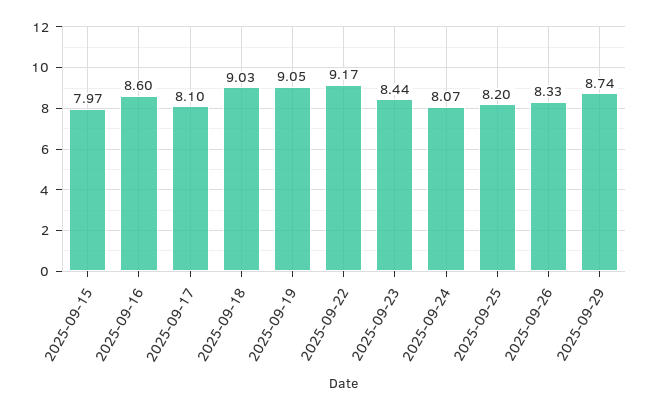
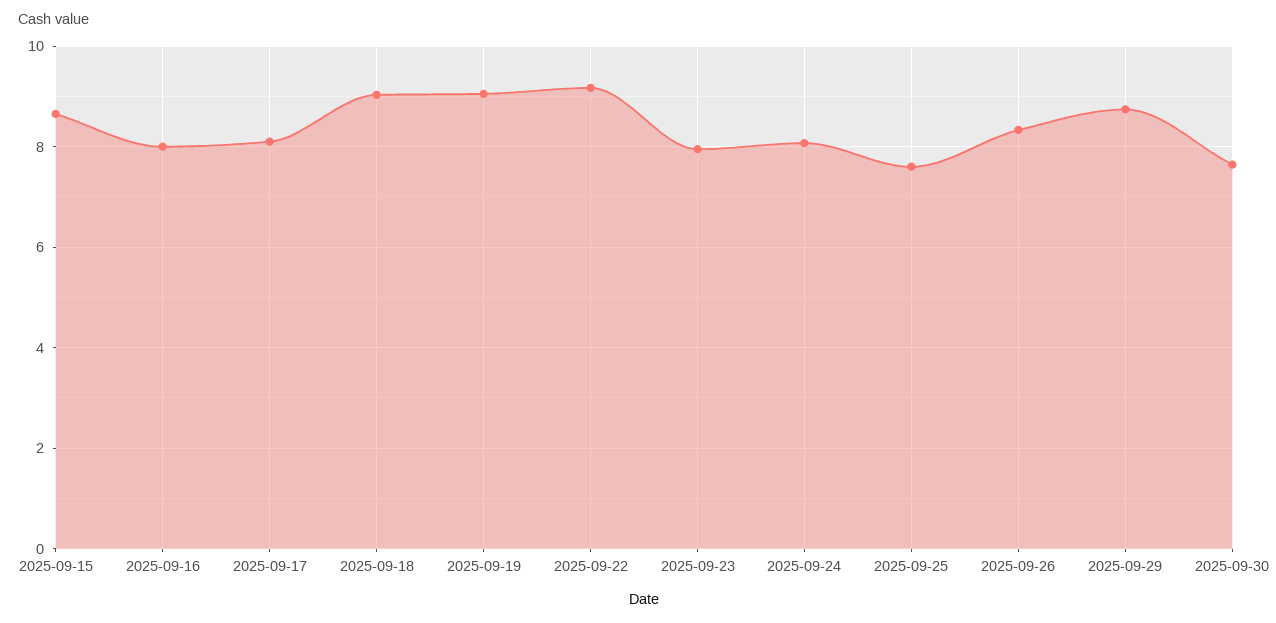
2025-09-15: 7.97 -> 8.6
2025-09-16: 8.6 -> 8
2025-09-23: 8.44 -> 8
2025-09-25: 8.2 -> 7.6
2025-09-30: none -> 7.6

